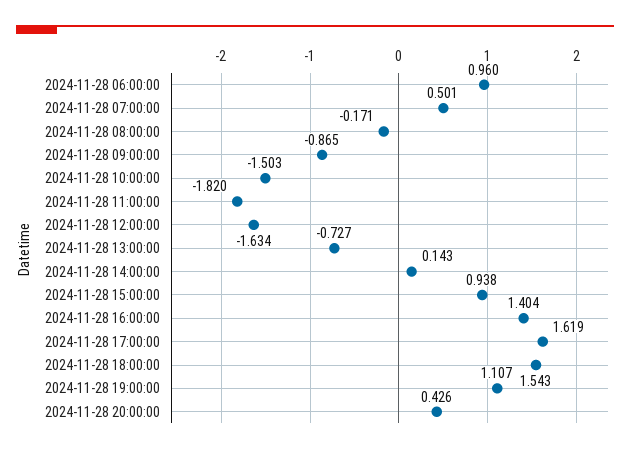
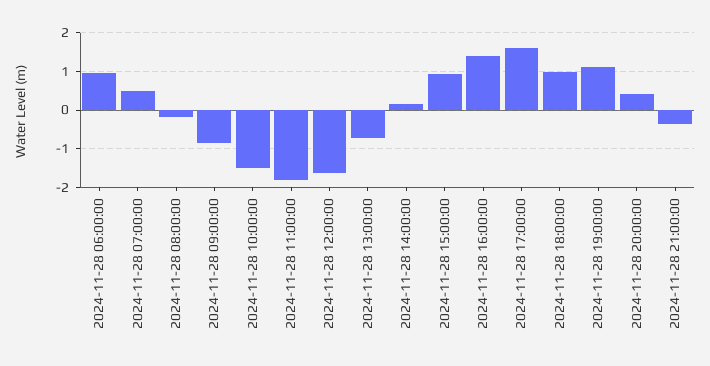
2024-11-28 18:00:00: 1.543 -> 1
2024-11-28 21:00:00: none -> -0.4

